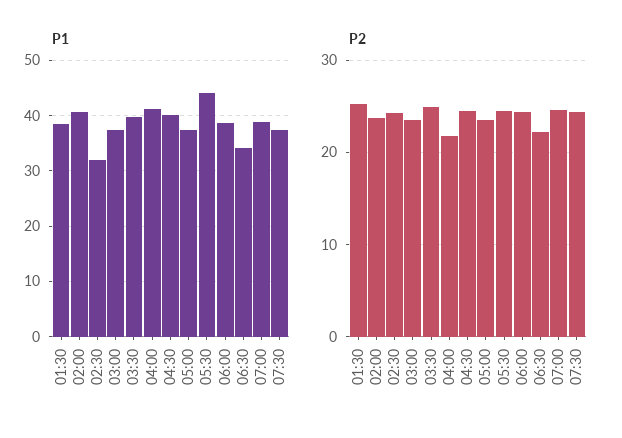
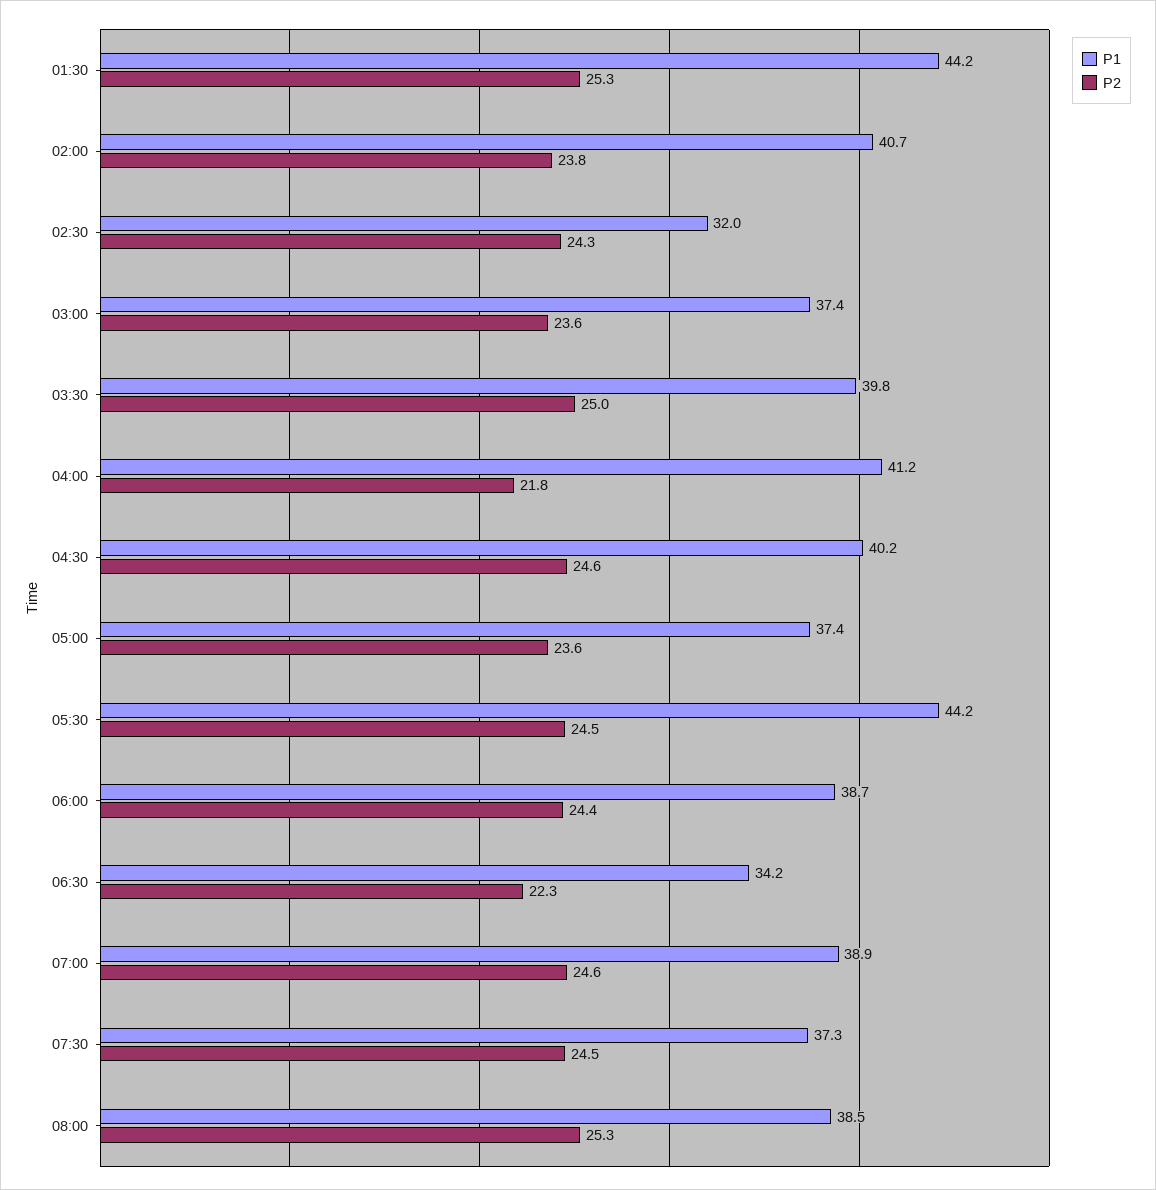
P1, 01:30: 38 -> 44.2
P1, 08:00: none -> 38.5
P2, 08:00: none -> 25.3

